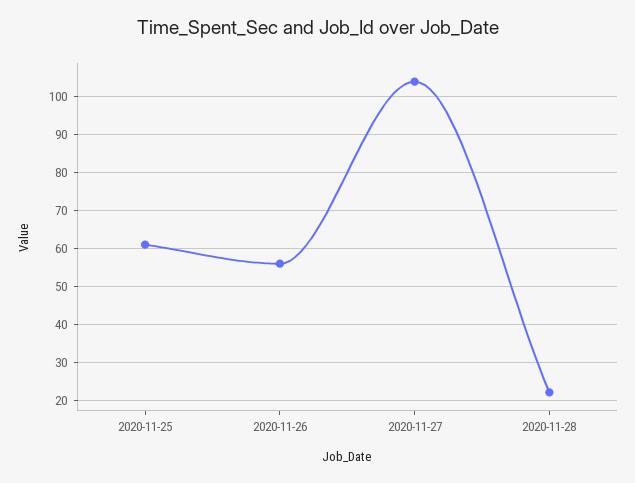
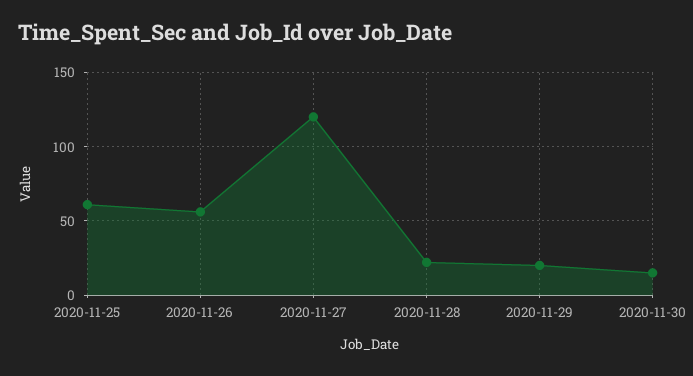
2020-11-27: 105 -> 120
2020-11-29: none -> 20
2020-11-30: none -> 15

